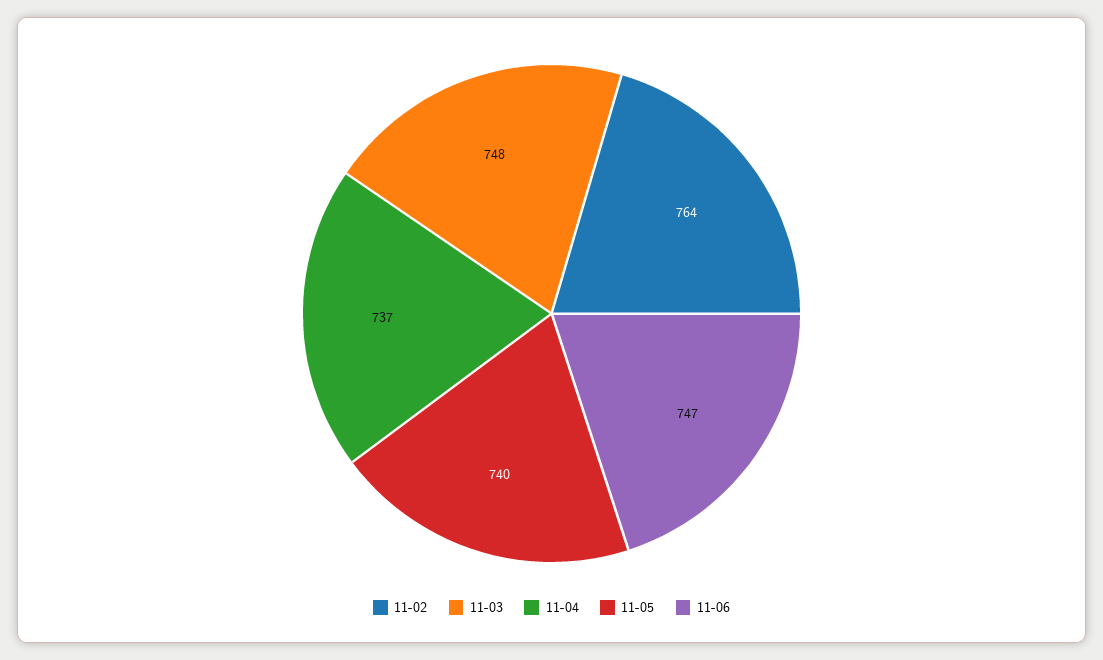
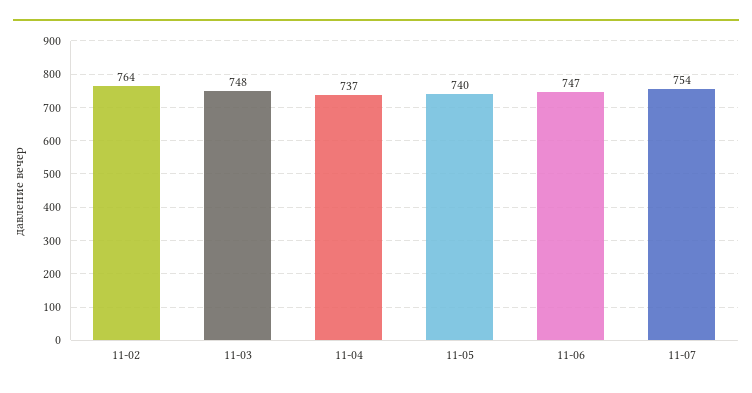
11-07: none -> 754

